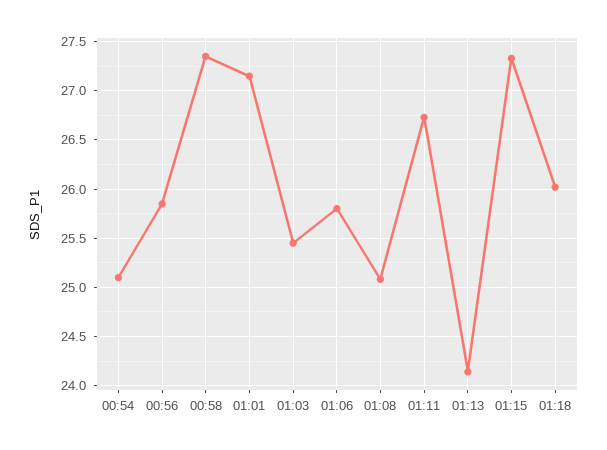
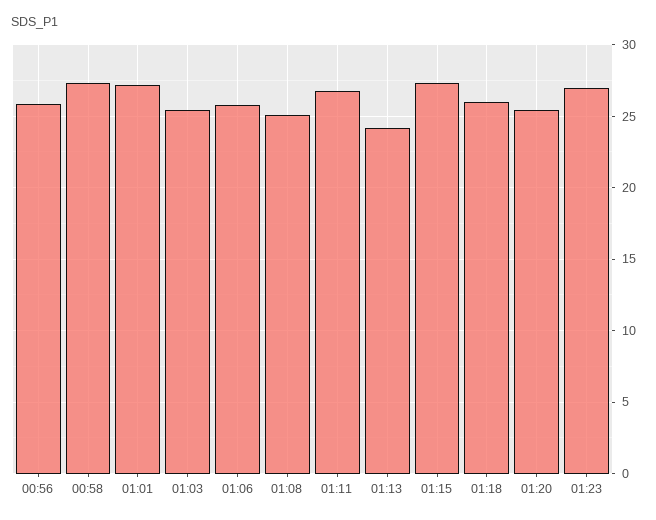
00:54: 25.1 -> none
01:20: none -> 25.5
01:23: none -> 27

